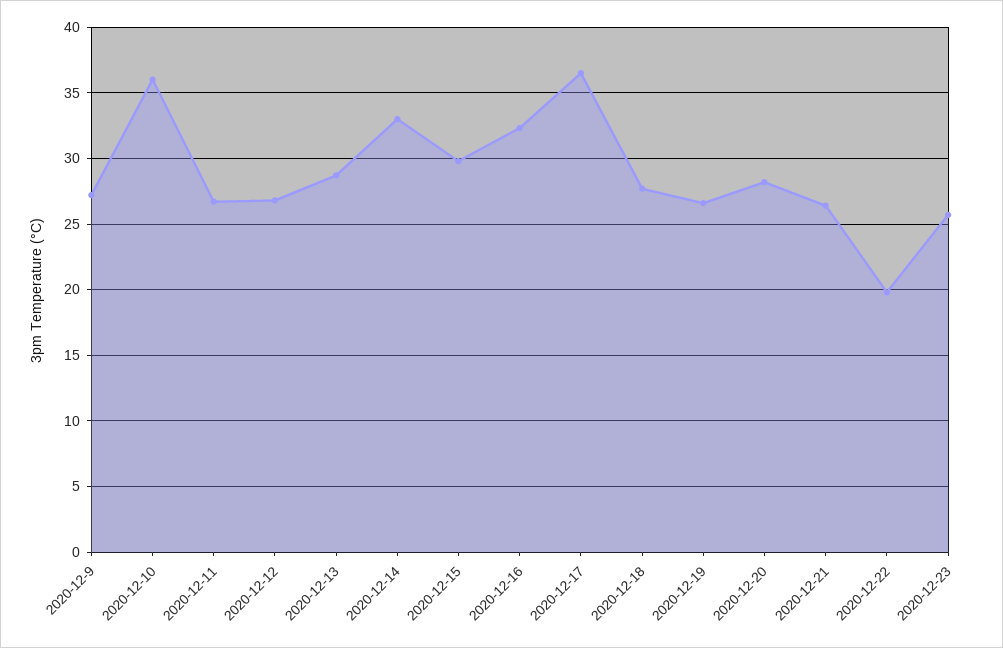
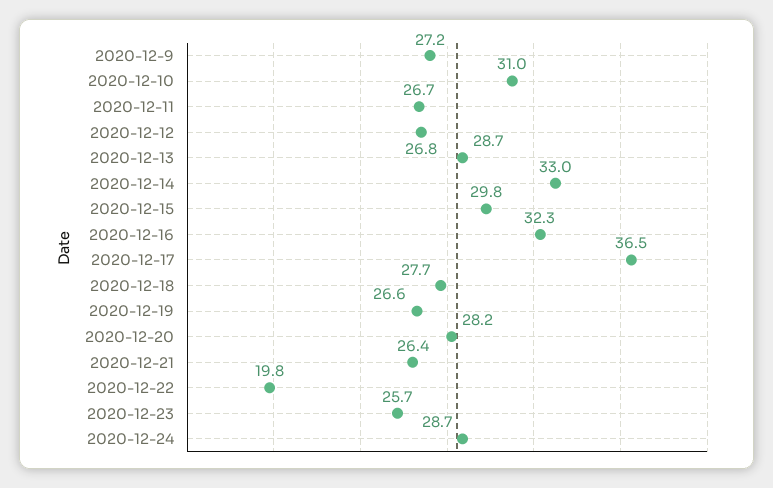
2020-12-10: 36 -> 31
2020-12-24: none -> 28.7

